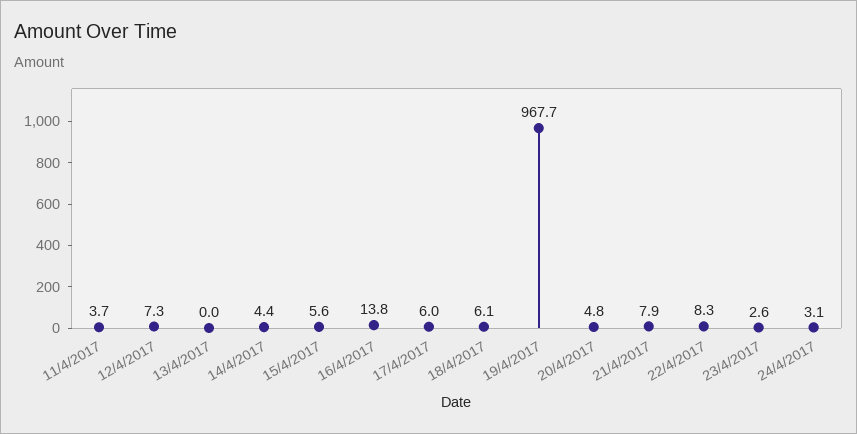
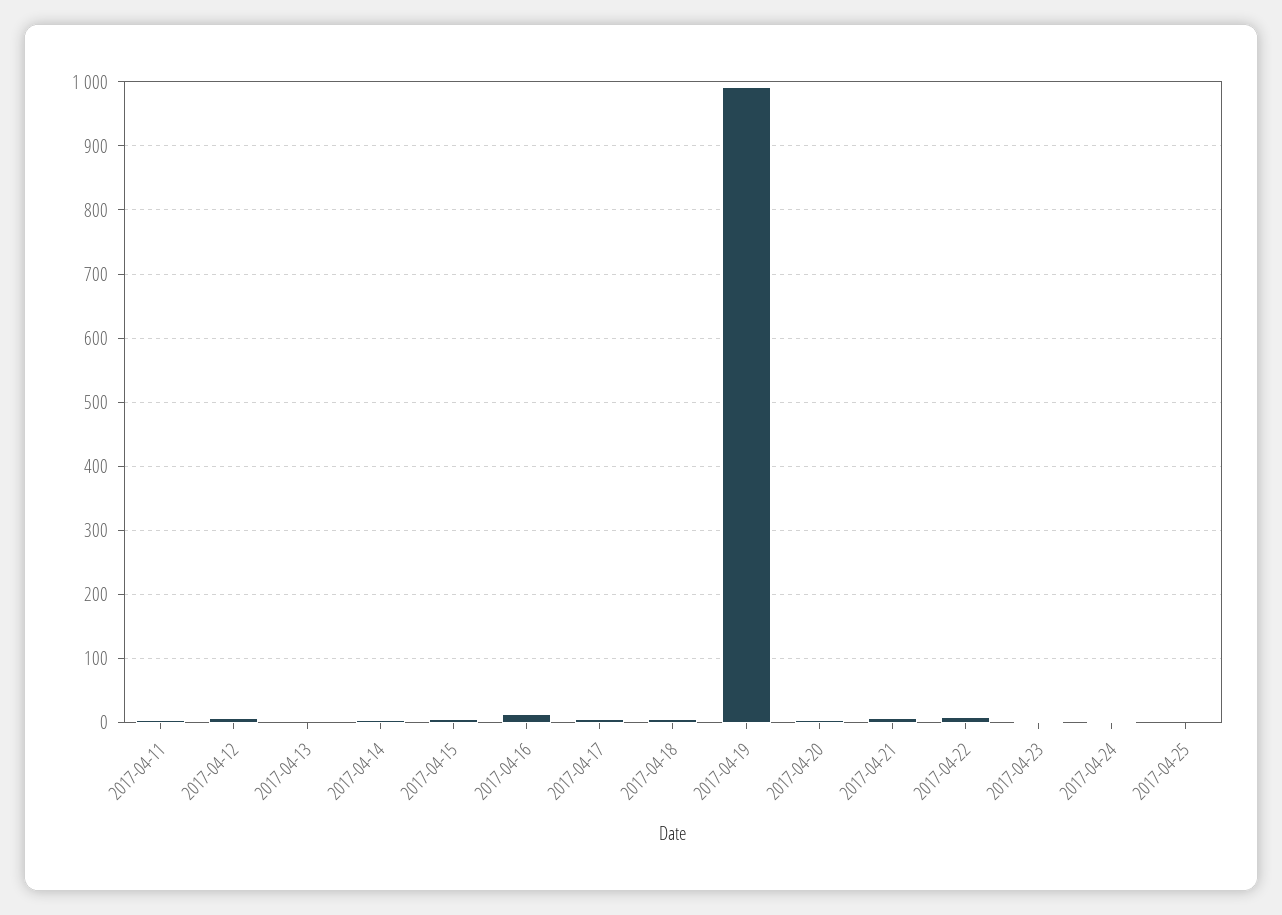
19/4/2017: 967.7 -> 990
2017-04-25: none -> 0

